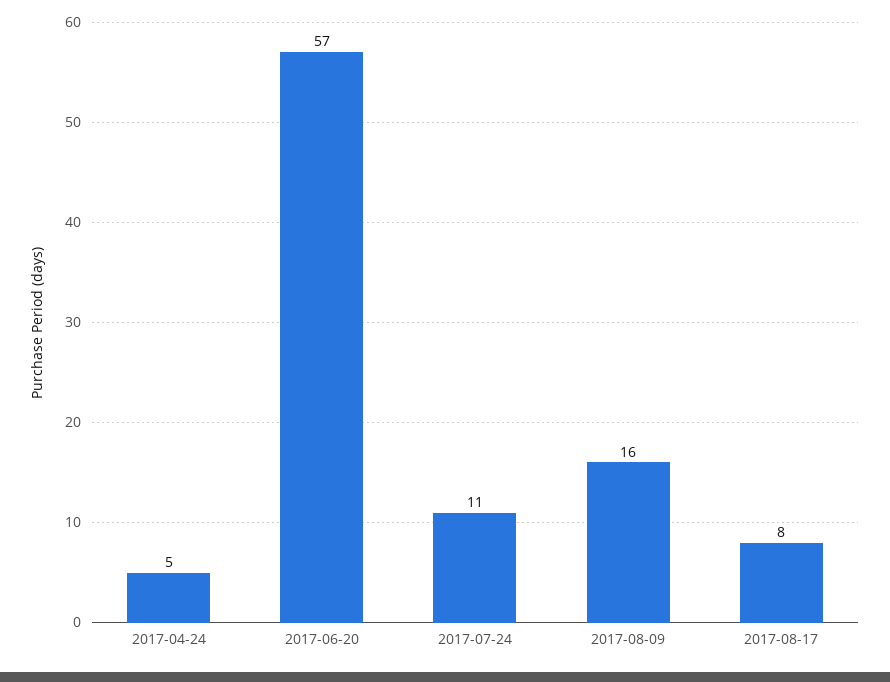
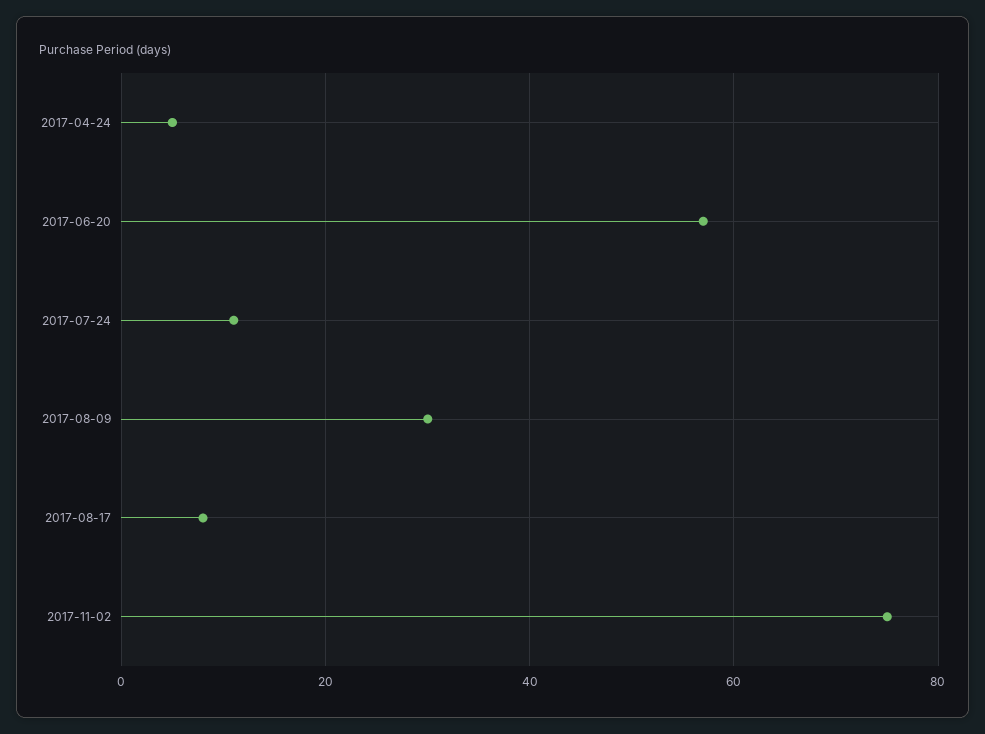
2017-08-09: 16 -> 30
2017-11-02: none -> 75

